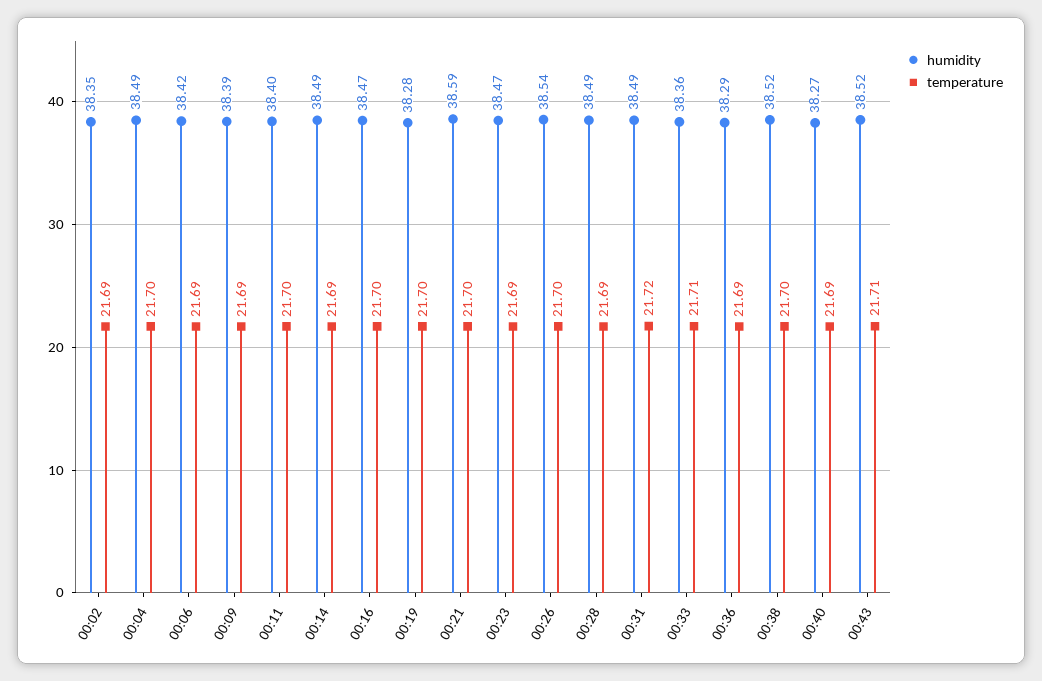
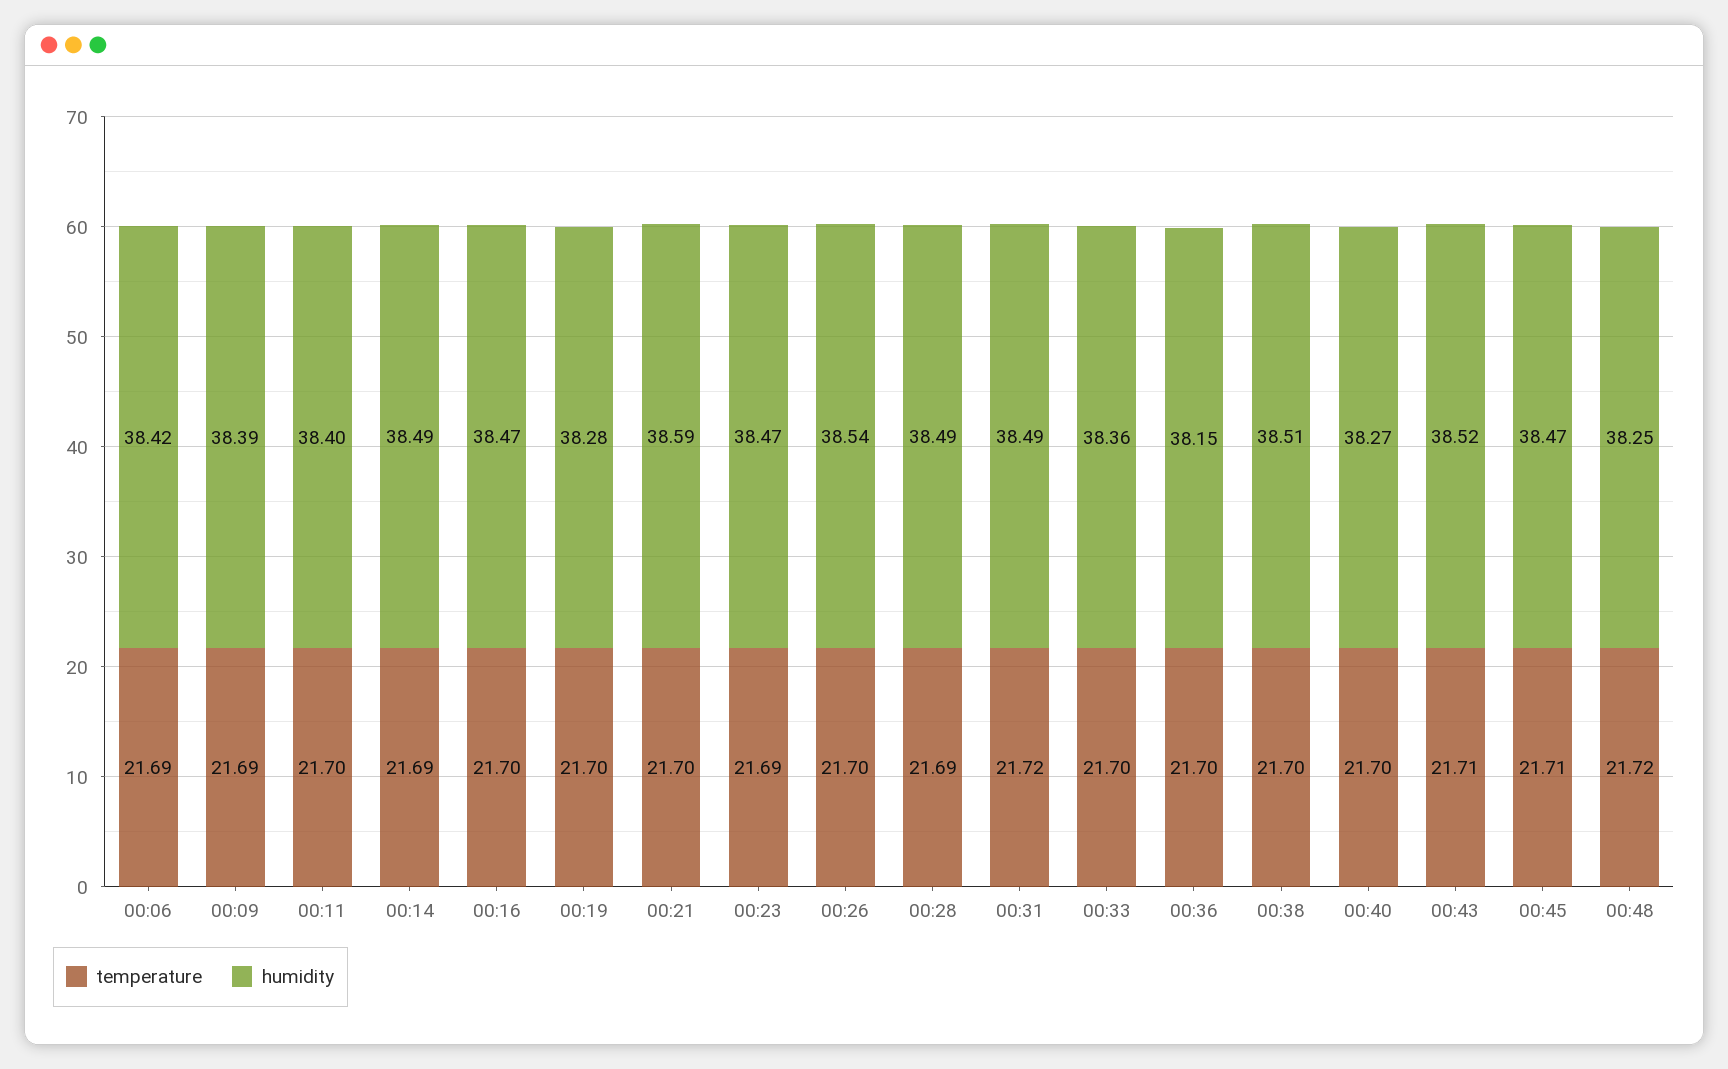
humidity, 00:02: 38.35 -> none
temperature, 00:02: 21.69 -> none
humidity, 00:04: 38.49 -> none
temperature, 00:04: 21.7 -> none
temperature, 00:33: 21.71 -> 21.7
humidity, 00:36: 38.29 -> 38.15
temperature, 00:36: 21.69 -> 21.7
humidity, 00:38: 38.52 -> 38.51
temperature, 00:40: 21.69 -> 21.7
temperature, 00:45: none -> 21.71
humidity, 00:45: none -> 38.47
temperature, 00:48: none -> 21.72
humidity, 00:48: none -> 38.25

